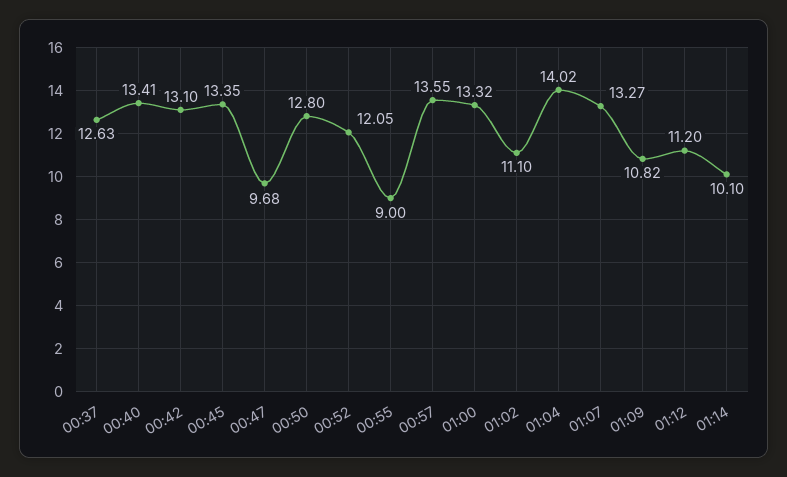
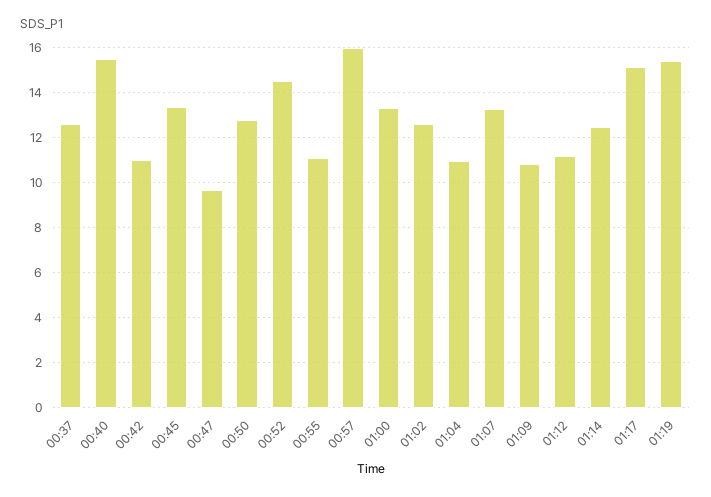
00:40: 13.41 -> 15.5
00:42: 13.1 -> 11
00:52: 12.05 -> 14.5
00:55: 9 -> 11
00:57: 13.55 -> 16
01:02: 11.1 -> 12.5
01:04: 14.02 -> 11
01:14: 10.1 -> 12.5
01:17: none -> 15
01:19: none -> 15.5

